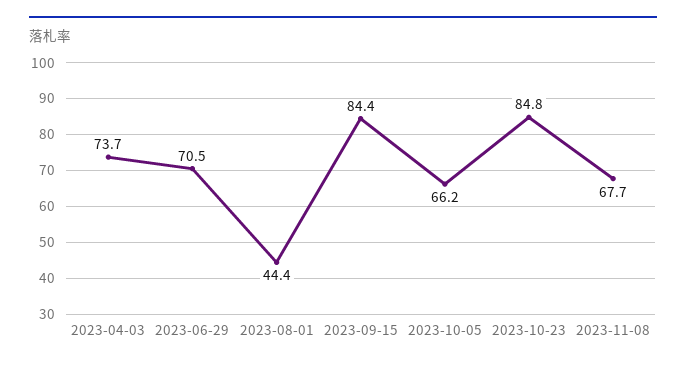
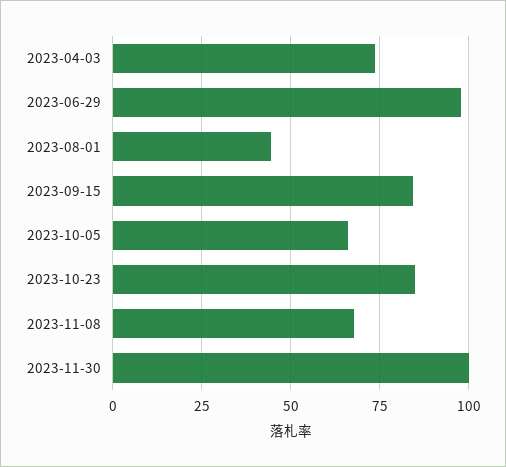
2023-06-29: 70.5 -> 97.5
2023-11-30: none -> 100

